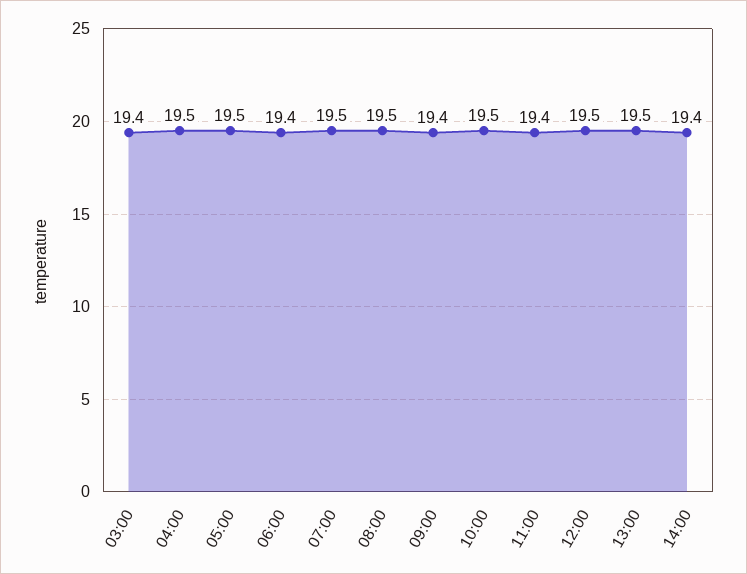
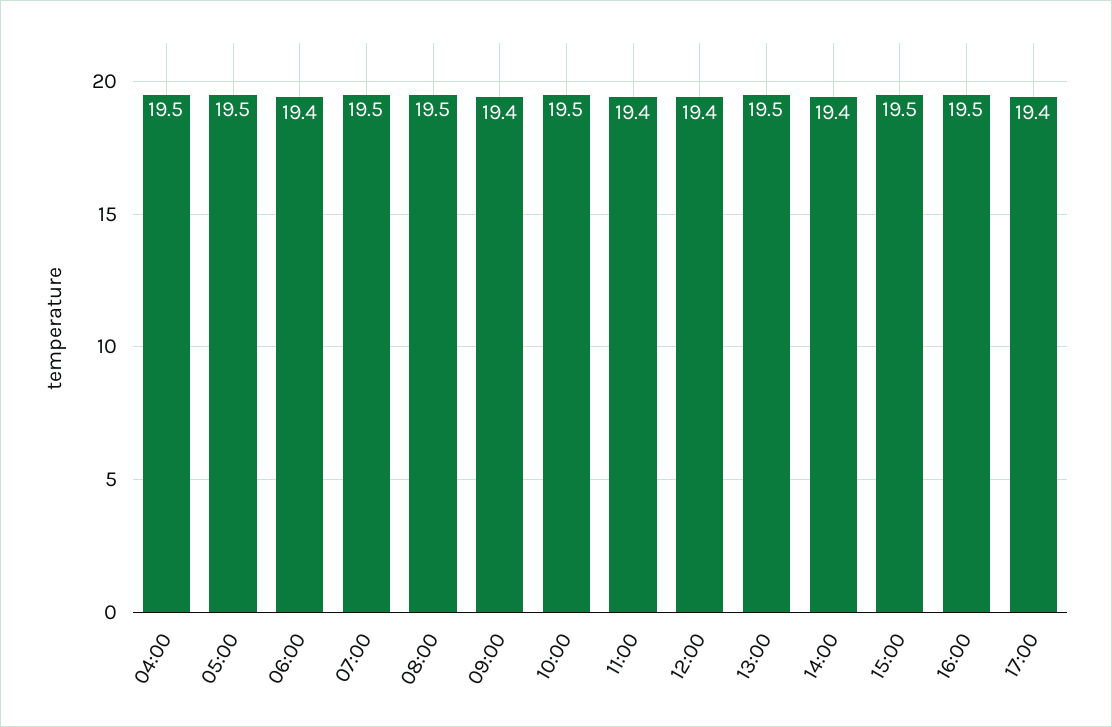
03:00: 19.4 -> none
12:00: 19.5 -> 19.4
15:00: none -> 19.5
16:00: none -> 19.5
17:00: none -> 19.4

